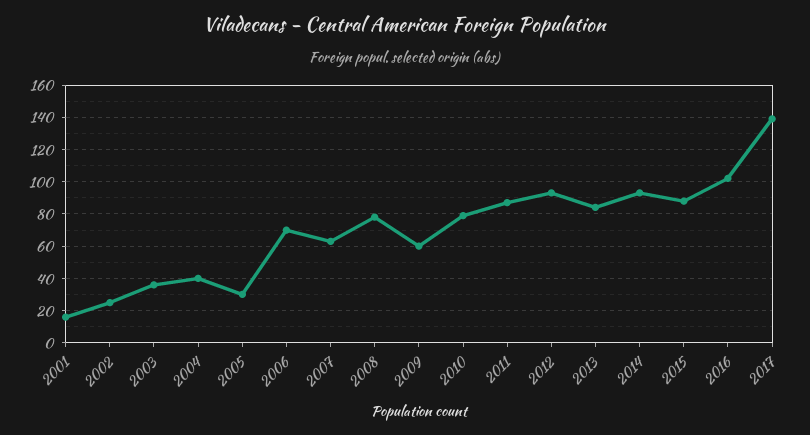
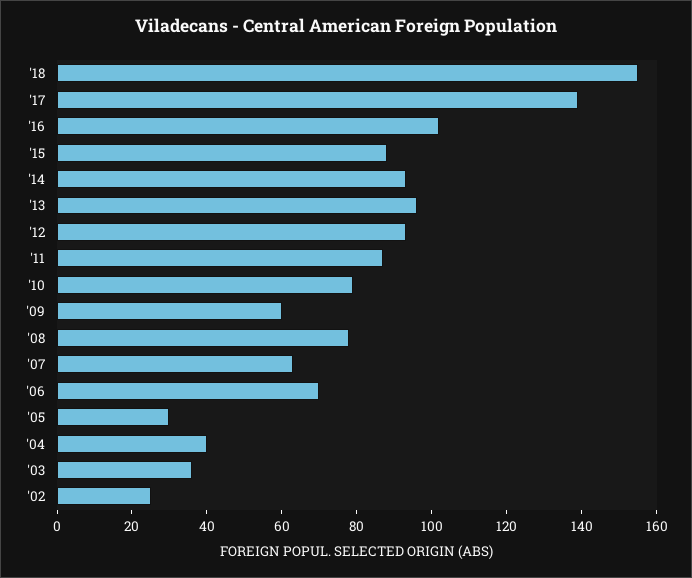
2001: 15 -> none
2013: 85 -> 95
'18: none -> 155

